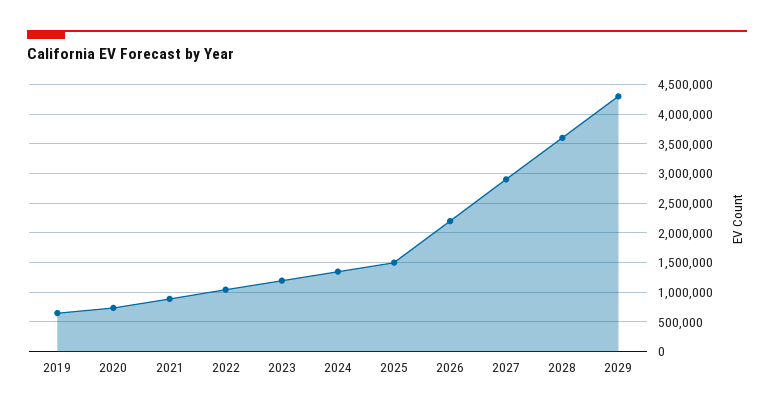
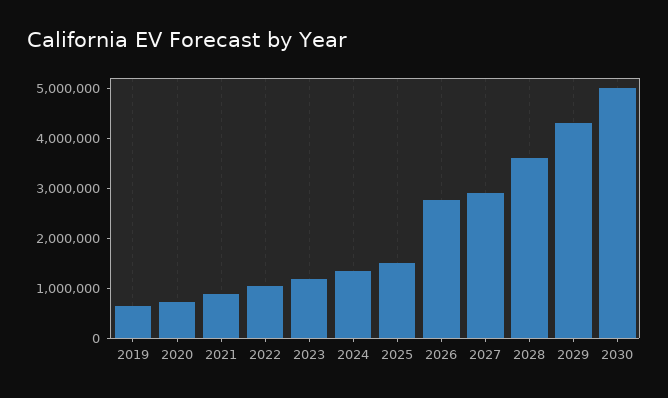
2026: 2250000 -> 2800000
2030: none -> 5000000

